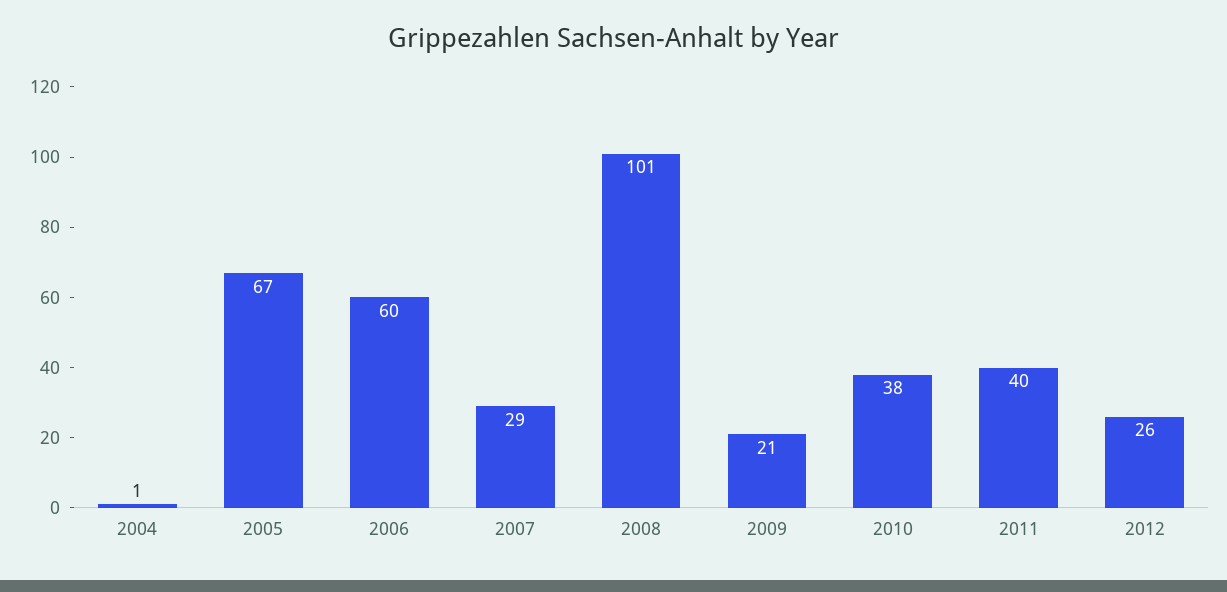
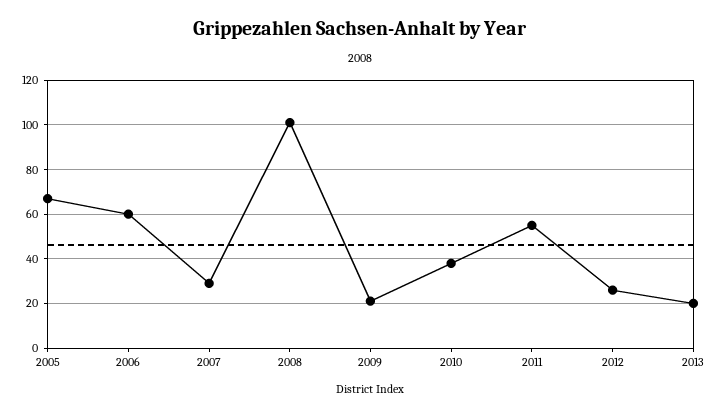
2004: 1 -> none
2011: 40 -> 55
2013: none -> 20

